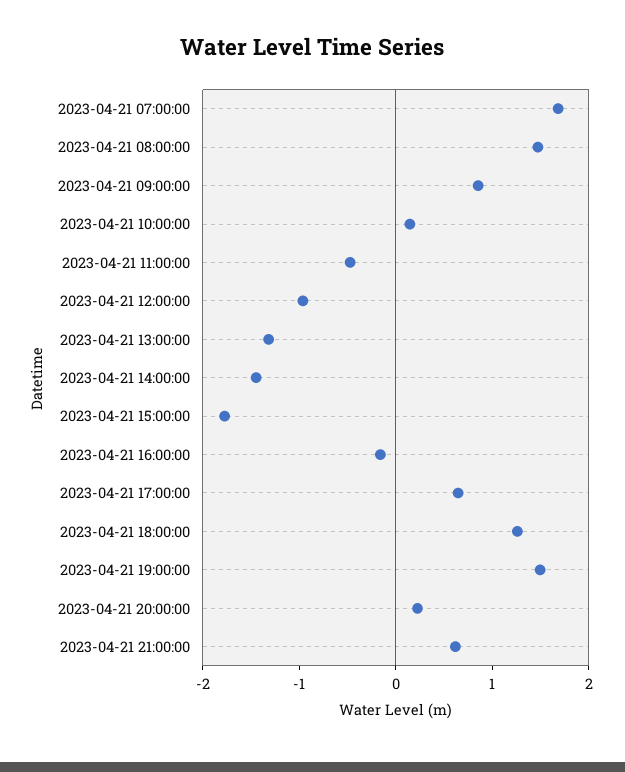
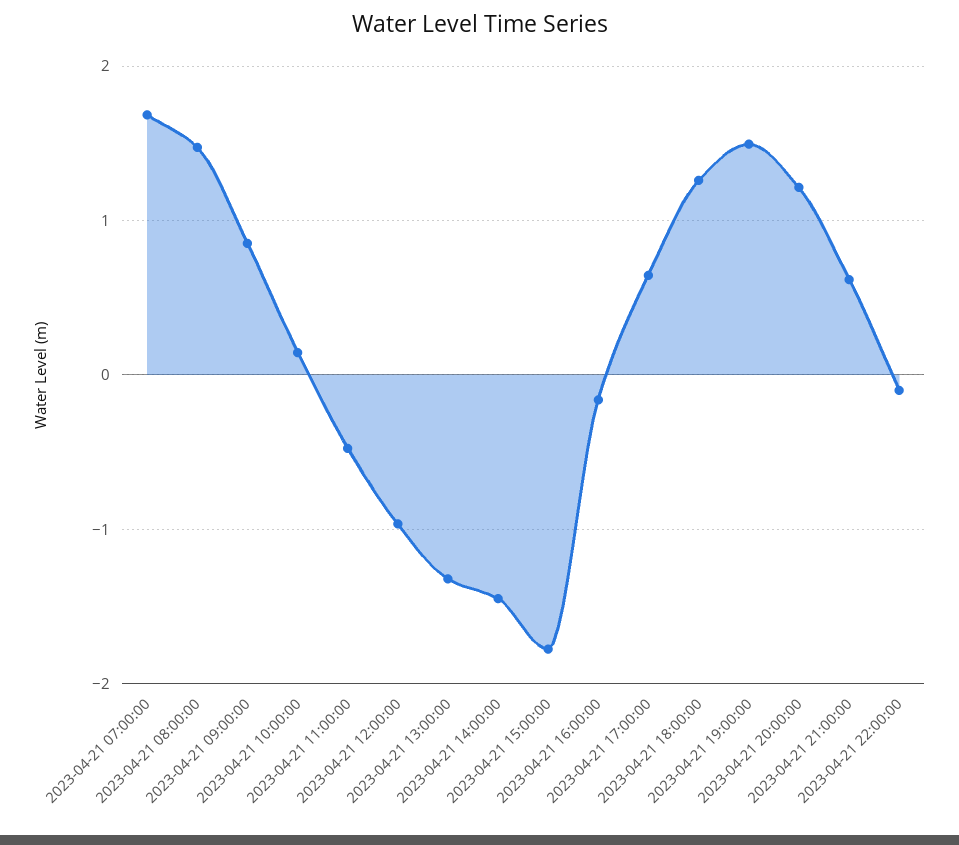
2023-04-21 20:00:00: 0.2 -> 1.2
2023-04-21 22:00:00: none -> -0.1

